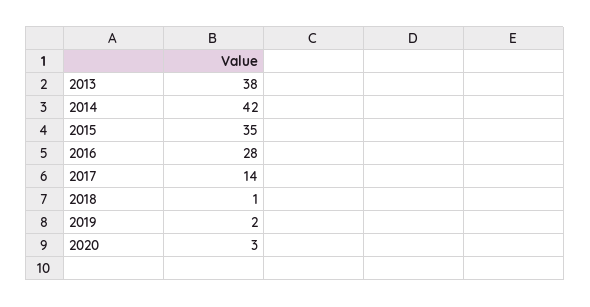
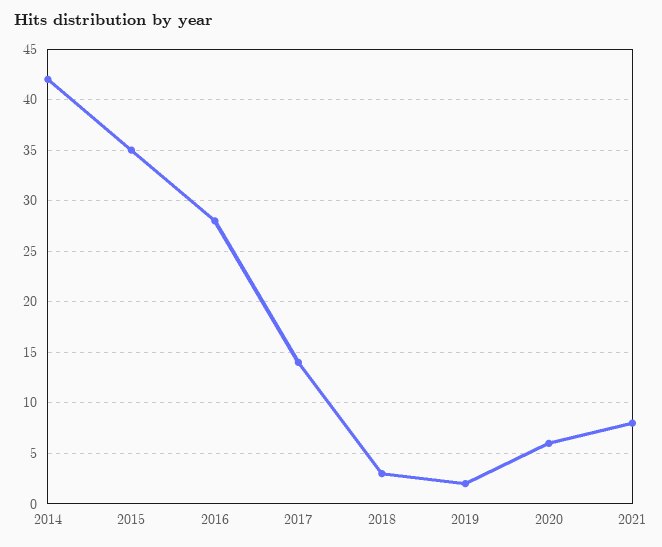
2013: 38 -> none
2018: 1 -> 3
2020: 3 -> 6
2021: none -> 8

